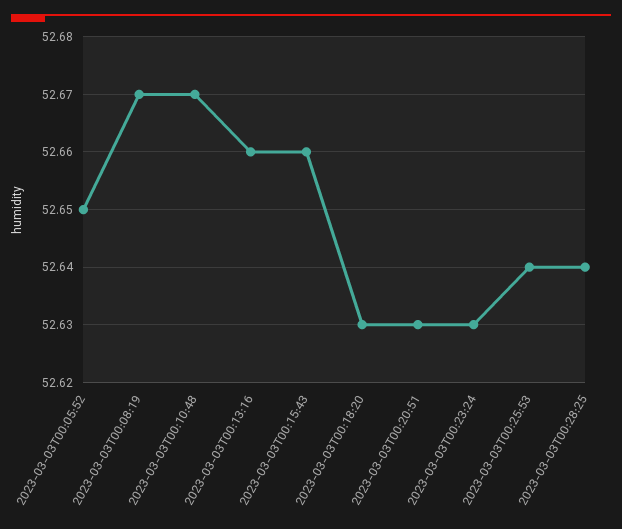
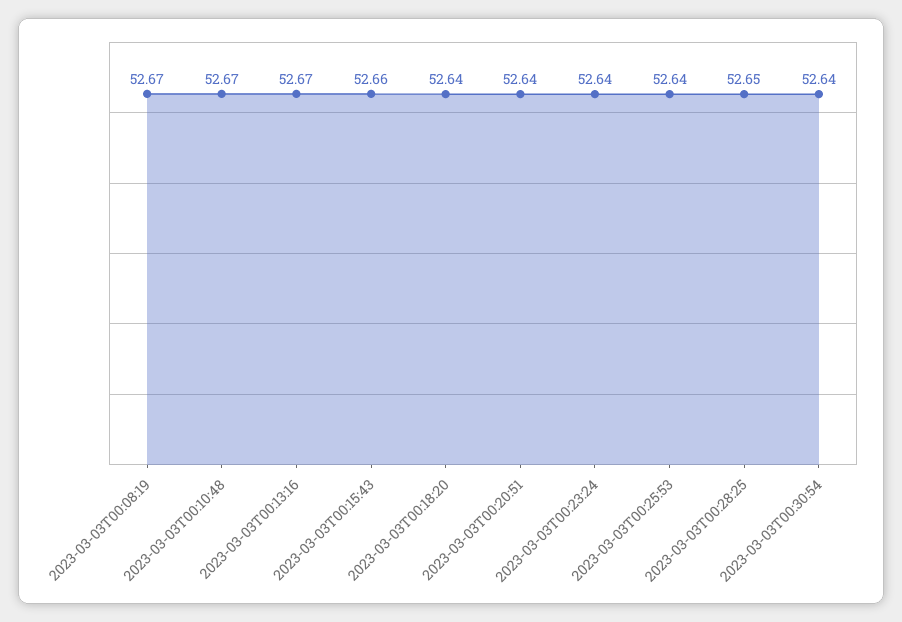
2023-03-03T00:05:52: 52.65 -> none
2023-03-03T00:13:16: 52.66 -> 52.67
2023-03-03T00:18:20: 52.63 -> 52.64
2023-03-03T00:20:51: 52.63 -> 52.64
2023-03-03T00:23:24: 52.63 -> 52.64
2023-03-03T00:28:25: 52.64 -> 52.65
2023-03-03T00:30:54: none -> 52.64

